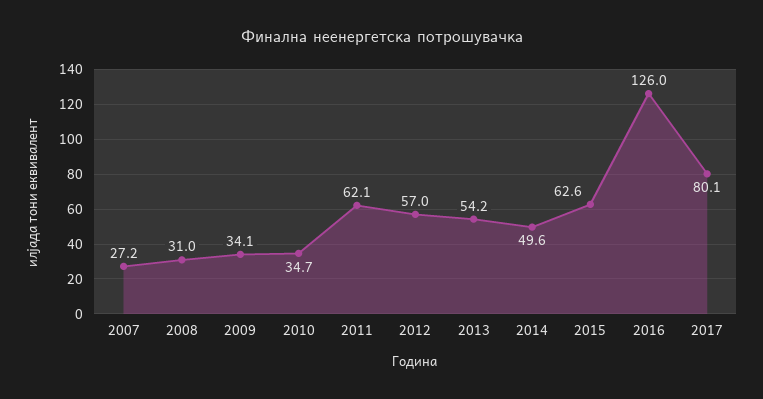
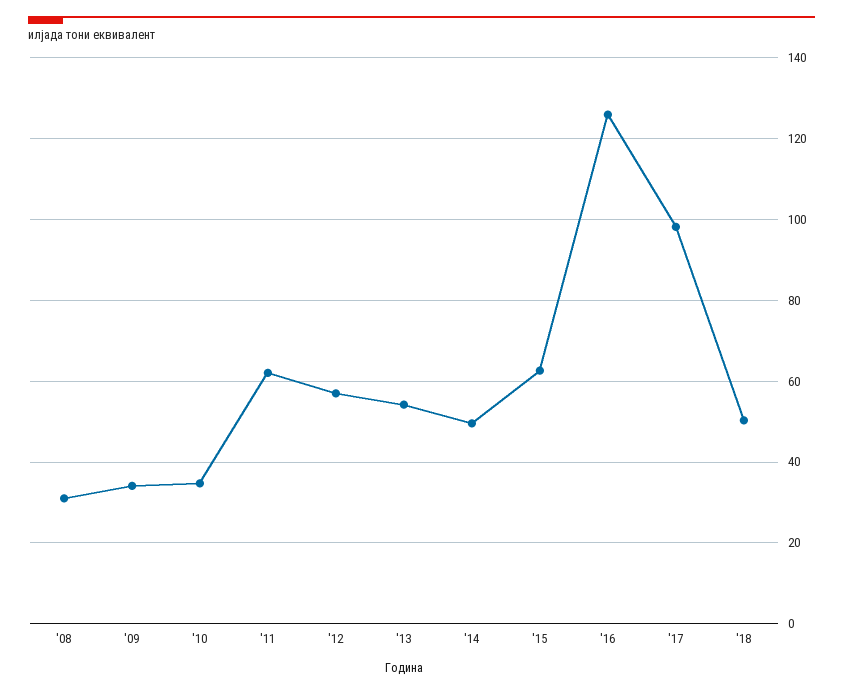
2007: 27.2 -> none
2017: 80.1 -> 98
'18: none -> 50

